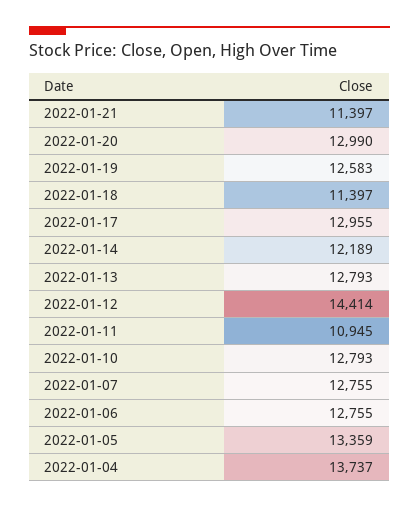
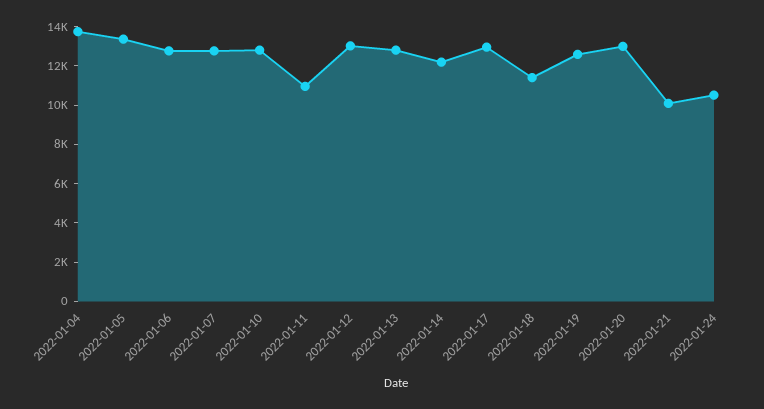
2022-01-21: 11397 -> 10000
2022-01-12: 14414 -> 13000
2022-01-24: none -> 10500

